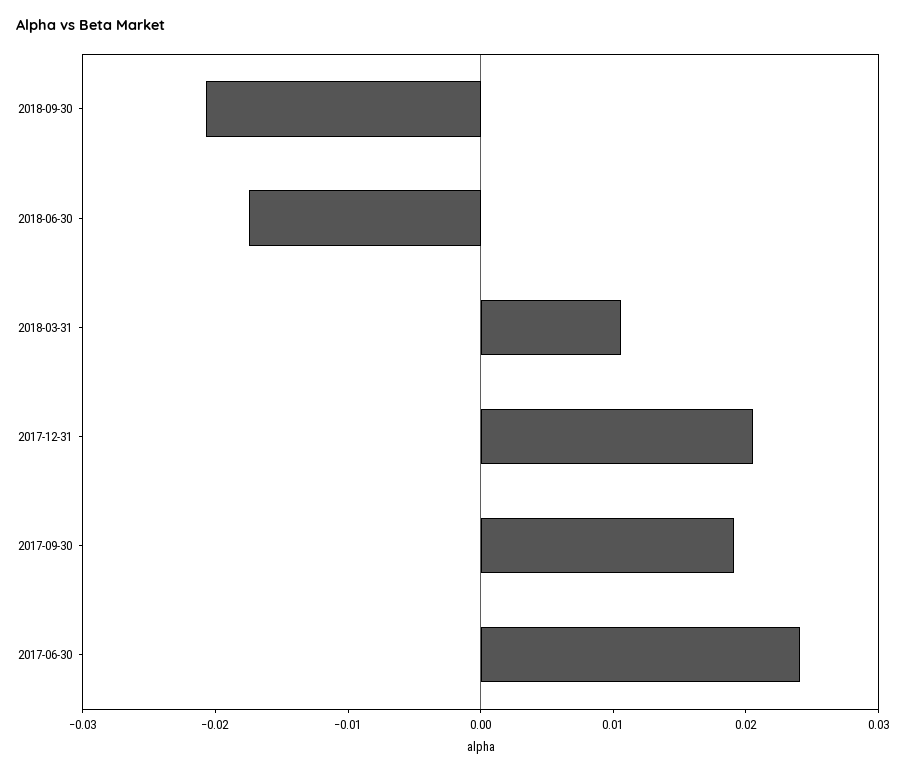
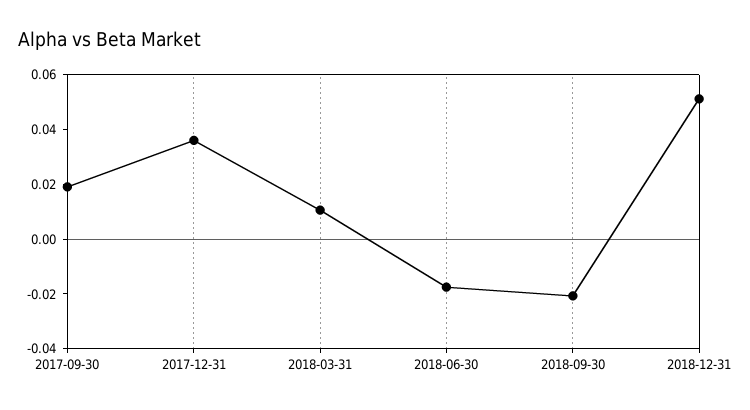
2017-12-31: 0.02 -> 0.035
2017-06-30: 0.024 -> none
2018-12-31: none -> 0.05

